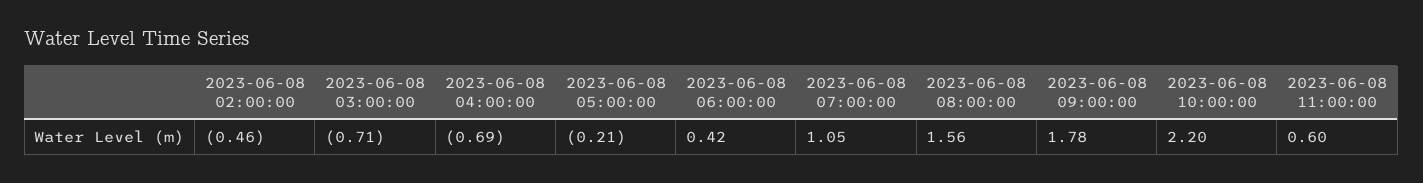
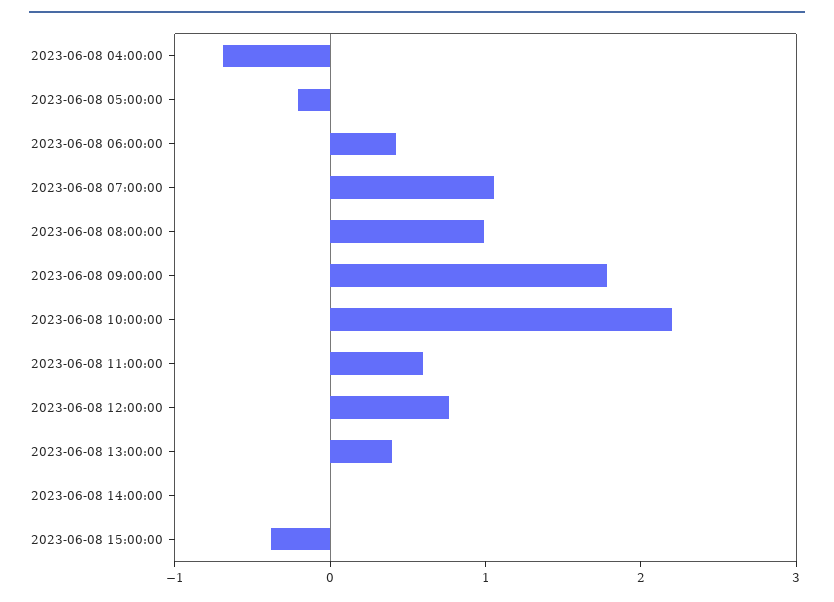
2023-06-08 02:00:00: -0.46 -> none
2023-06-08 03:00:00: -0.71 -> none
2023-06-08 08:00:00: 1.56 -> 1
2023-06-08 12:00:00: none -> 0.8
2023-06-08 13:00:00: none -> 0.4
2023-06-08 14:00:00: none -> 0
2023-06-08 15:00:00: none -> -0.4

